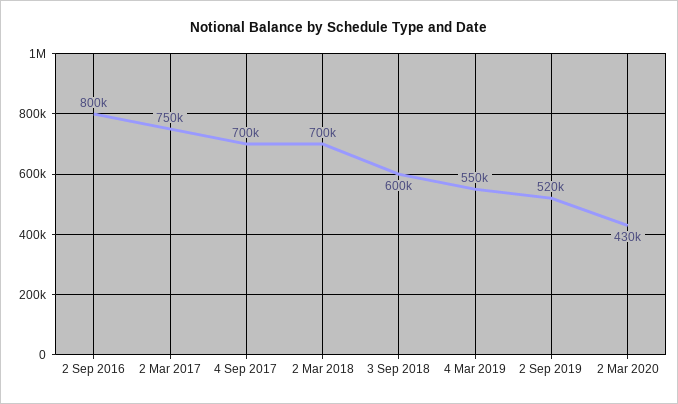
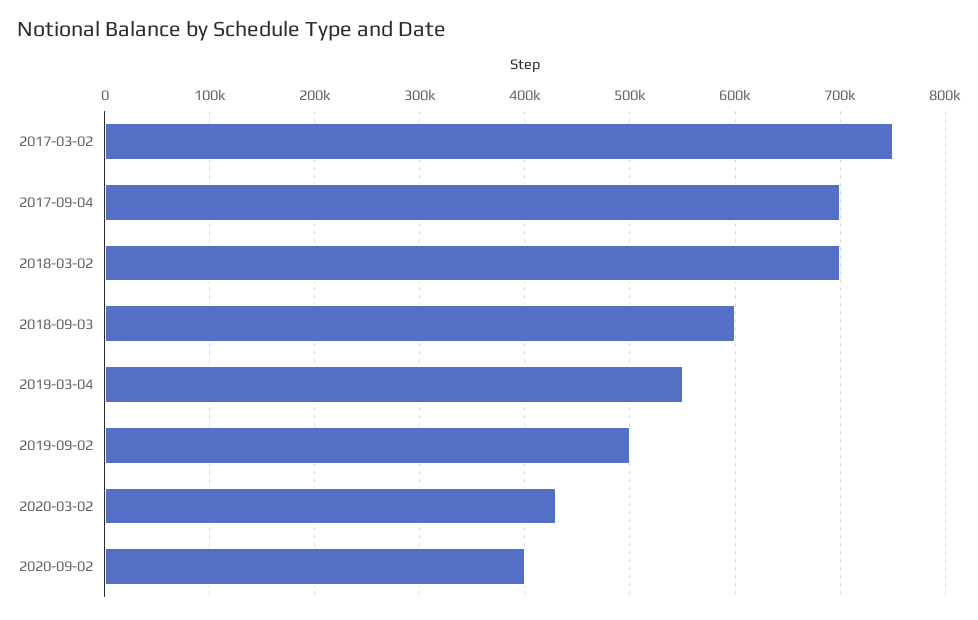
2 Sep 2016: 800000 -> none
2 Sep 2019: 520000 -> 500000
2020-09-02: none -> 400000

